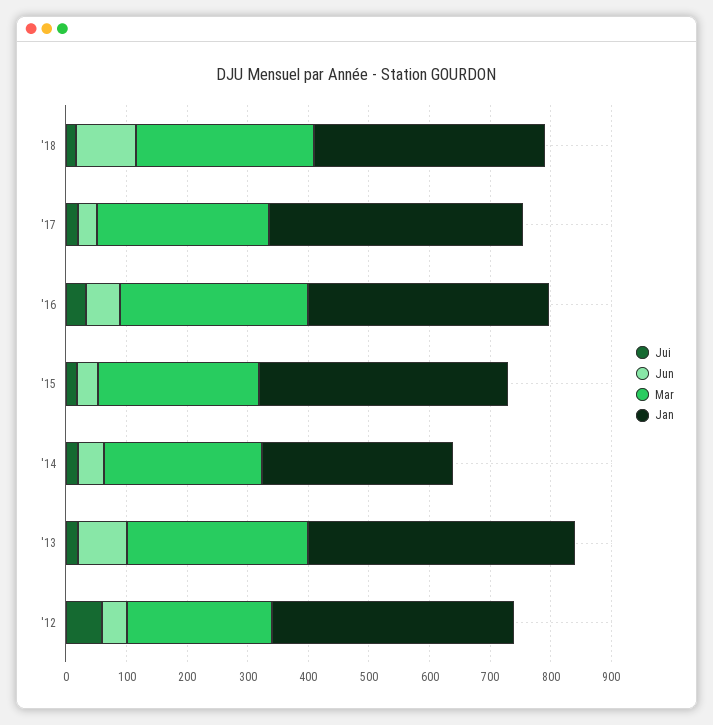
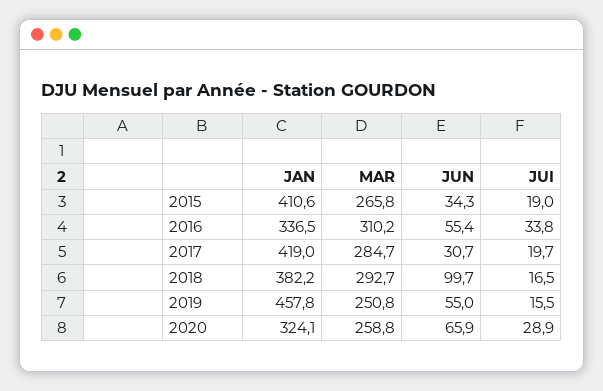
Jan, '16: 400 -> 336.5
Jui, '14: 20 -> none
Jun, '14: 40 -> none
Mar, '14: 260 -> none
Jan, '14: 320 -> none
Jui, '13: 20 -> none
Jun, '13: 80 -> none
Mar, '13: 300 -> none
Jan, '13: 440 -> none
Jui, '12: 60 -> none
Jun, '12: 40 -> none
Mar, '12: 240 -> none
Jan, '12: 400 -> none
Jan, 2019: none -> 457.8
Mar, 2019: none -> 250.8
Jun, 2019: none -> 55
Jui, 2019: none -> 15.5
Jan, 2020: none -> 324.1
Mar, 2020: none -> 258.8
Jun, 2020: none -> 65.9
Jui, 2020: none -> 28.9

